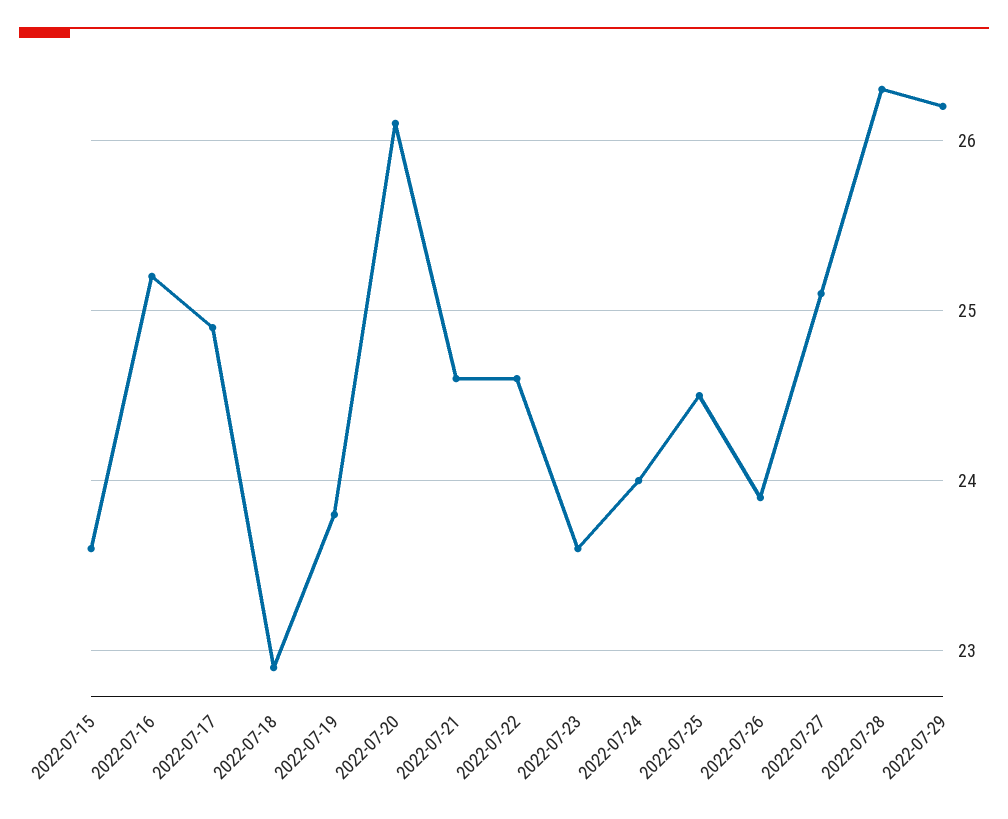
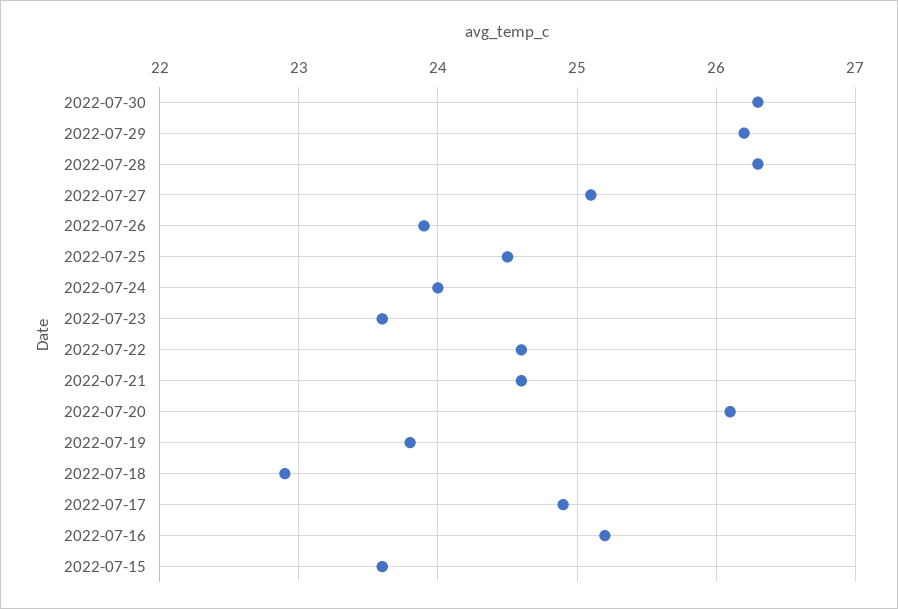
2022-07-30: none -> 26.3

